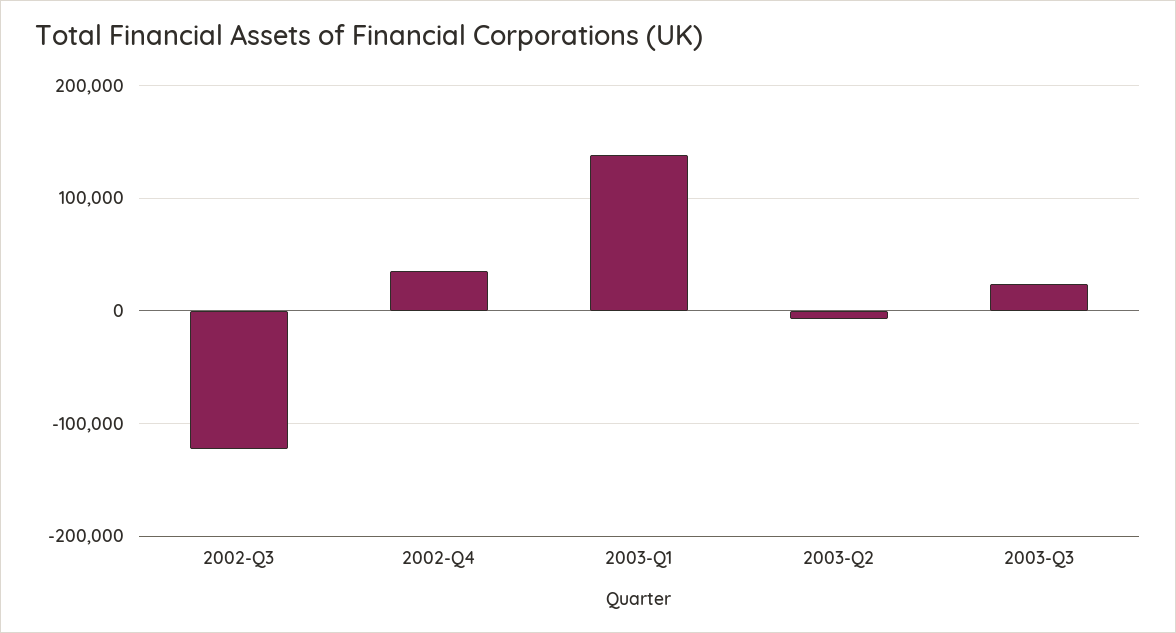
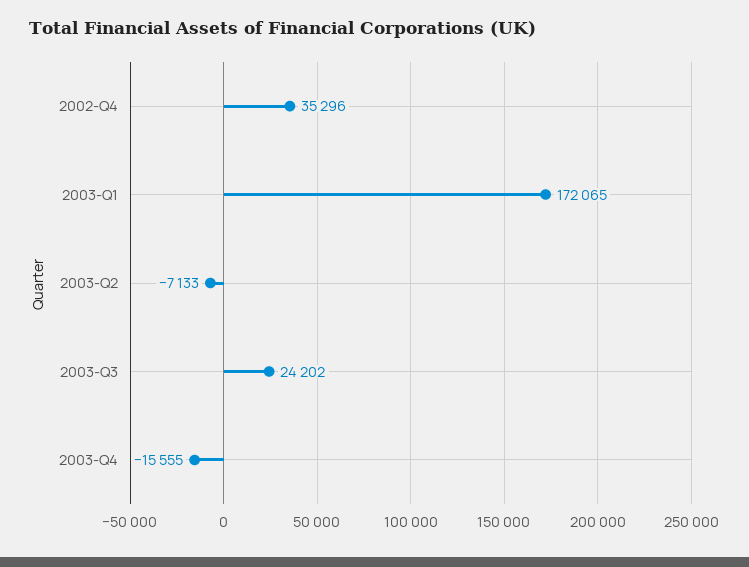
2002-Q3: -120000 -> none
2003-Q1: 140000 -> 172065
2003-Q4: none -> -15555

